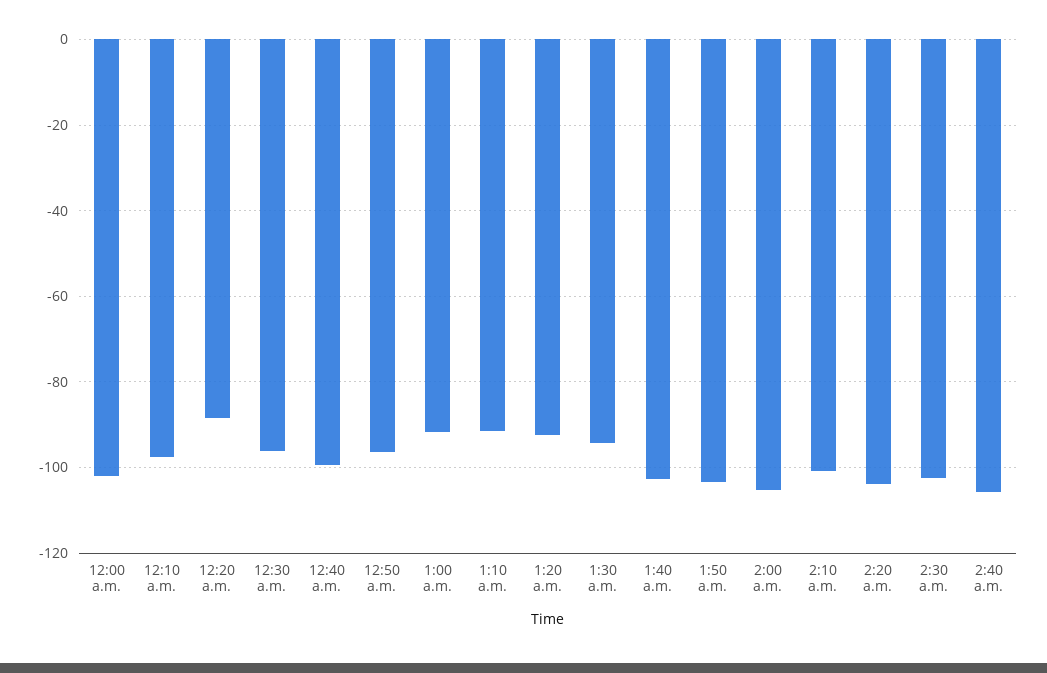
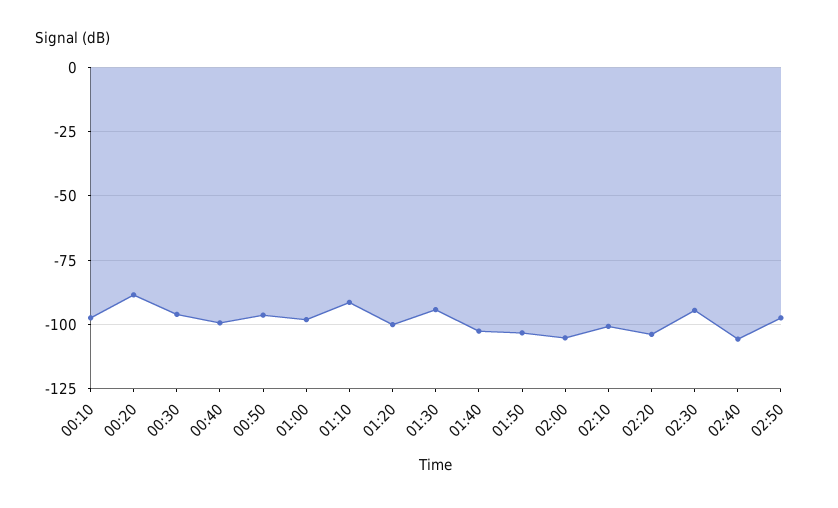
12:00 a.m.: -102 -> none
1:00 a.m.: -92 -> -97.5
1:20 a.m.: -92 -> -100
2:30 a.m.: -102 -> -95
02:50: none -> -97.5

